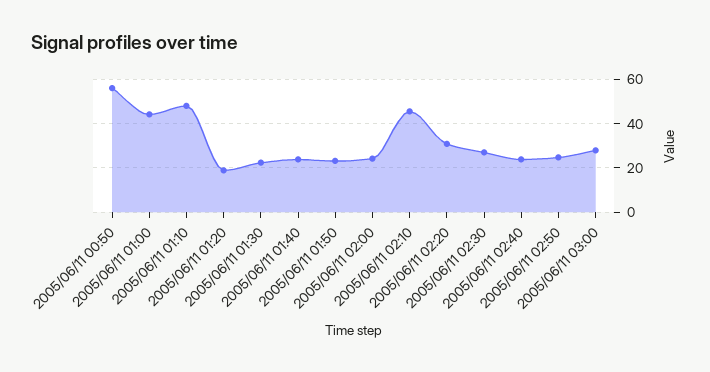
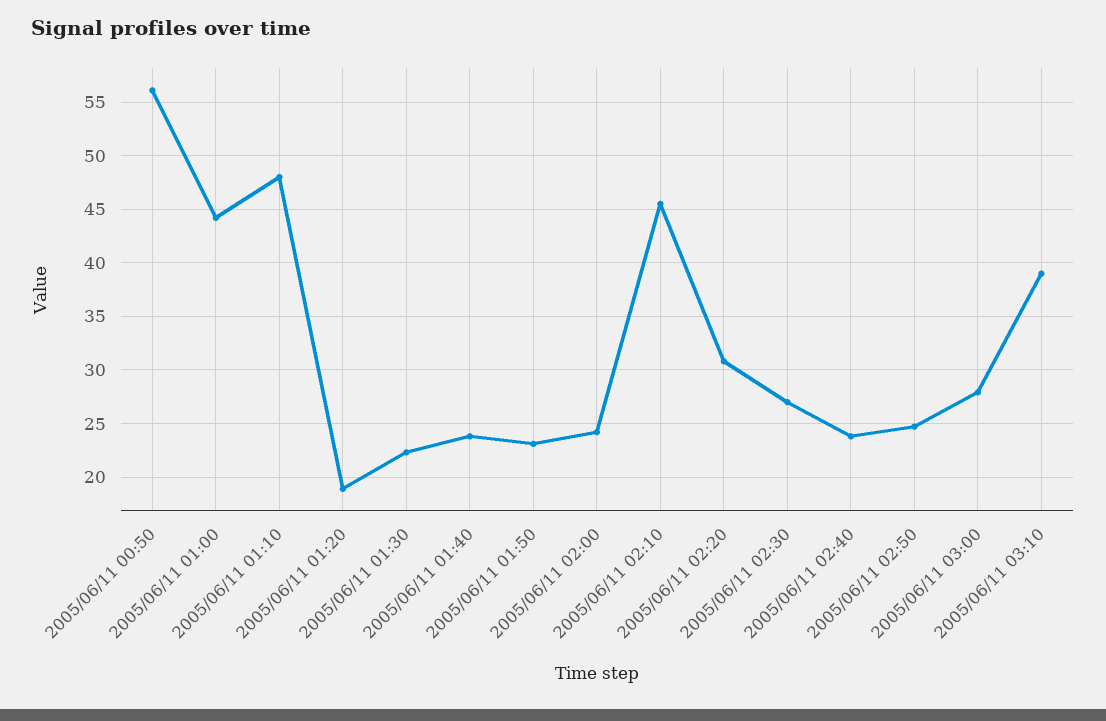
2005/06/11 03:10: none -> 39

